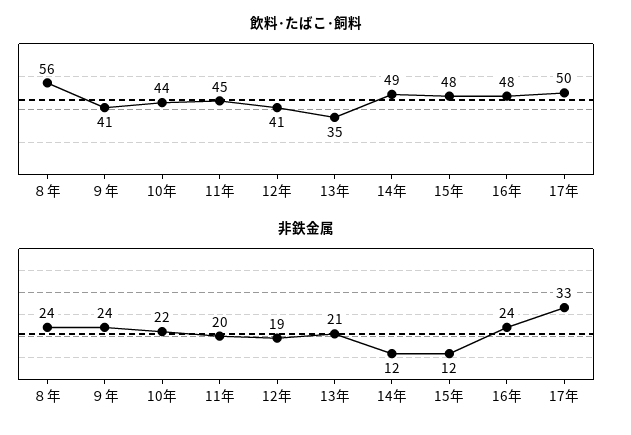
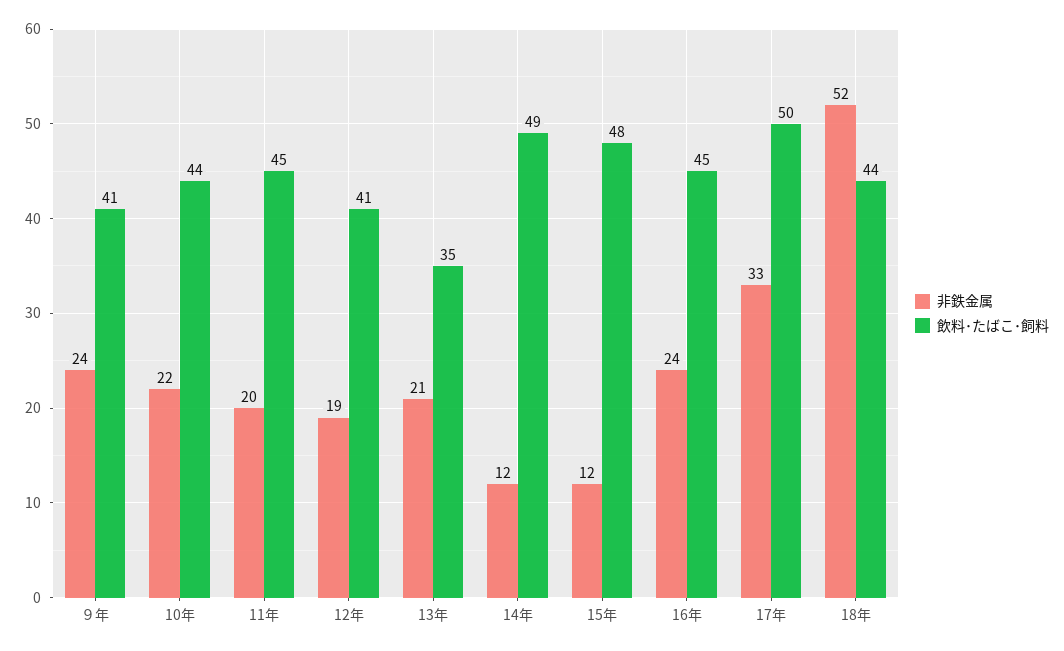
飲料･たばこ･飼料, ８年: 56 -> none
飲料･たばこ･飼料, 16年: 48 -> 45
非鉄金属, ８年: 24 -> none
非鉄金属, 18年: none -> 52
飲料･たばこ･飼料, 18年: none -> 44

